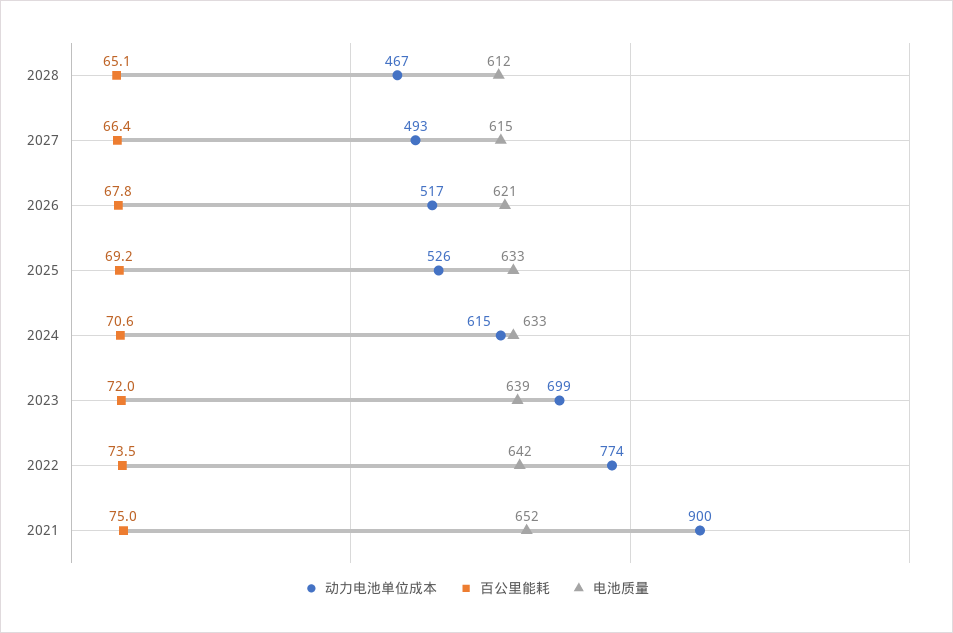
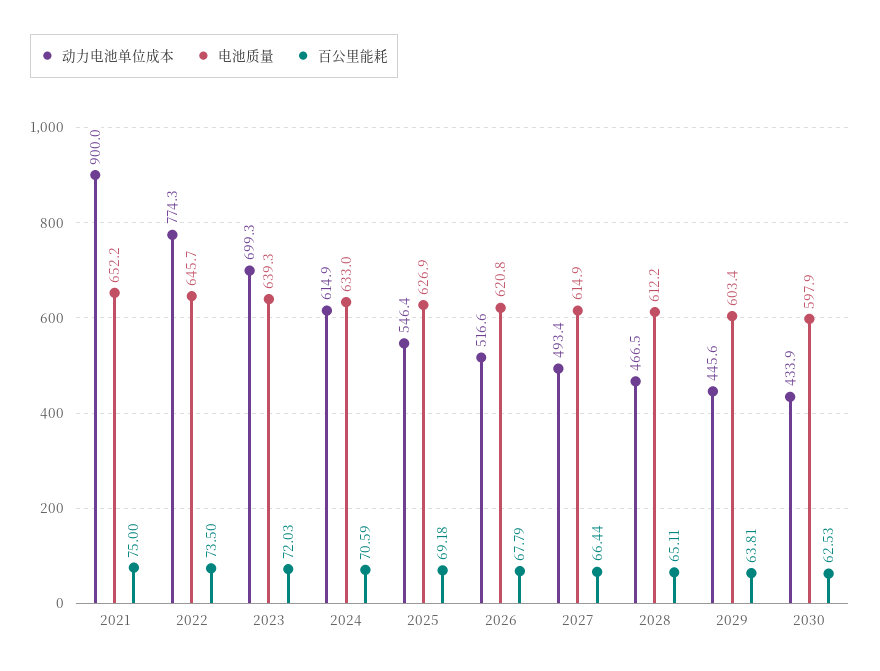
动力电池单位成本, 2025: 526 -> 546.4
电池质量, 2025: 633 -> 626.9
电池质量, 2022: 642 -> 645.7
动力电池单位成本, 2029: none -> 445.6
电池质量, 2029: none -> 603.4
百公里能耗, 2029: none -> 63.81
动力电池单位成本, 2030: none -> 433.9
电池质量, 2030: none -> 597.9
百公里能耗, 2030: none -> 62.53

